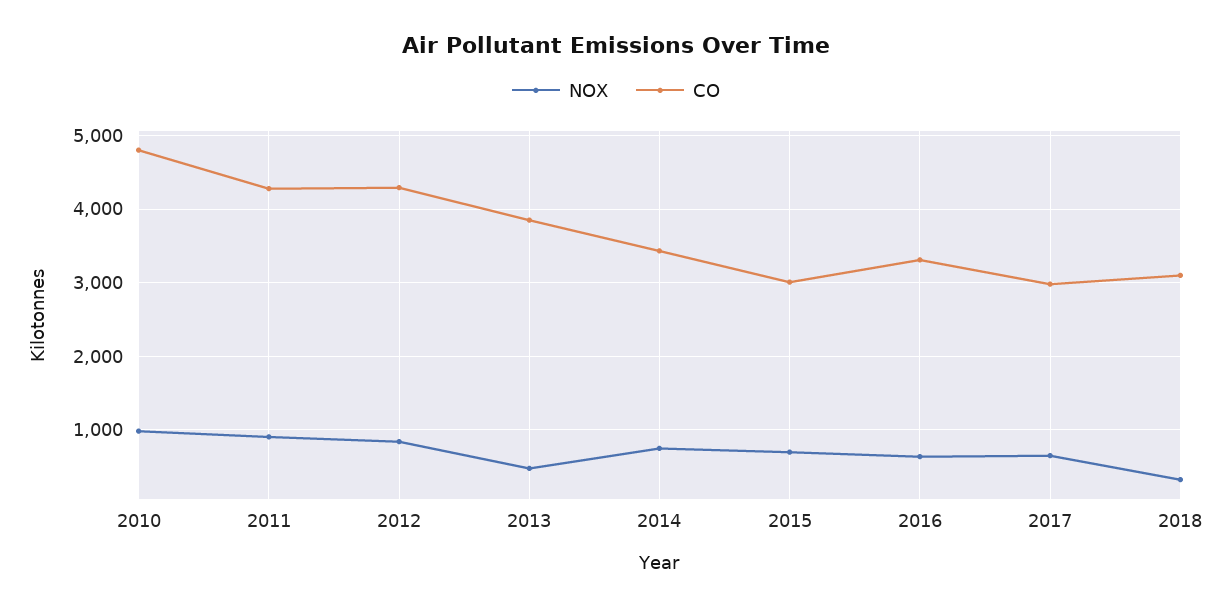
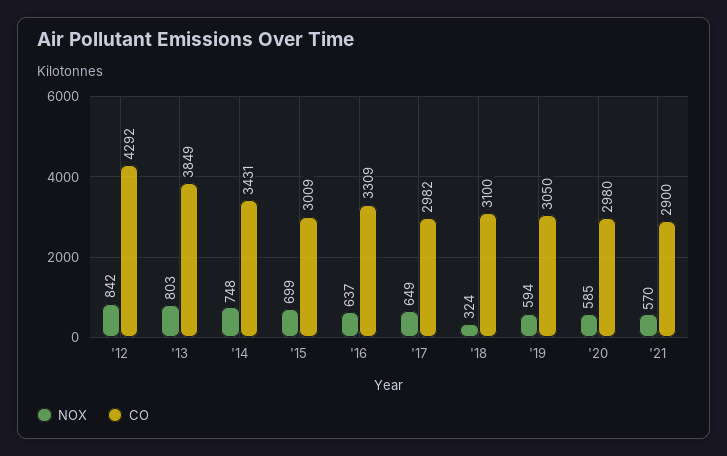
NOX, 2010: 1000 -> none
CO, 2010: 4800 -> none
NOX, 2011: 900 -> none
CO, 2011: 4300 -> none
NOX, 2013: 500 -> 803
NOX, '19: none -> 594
CO, '19: none -> 3050
NOX, '20: none -> 585
CO, '20: none -> 2980
NOX, '21: none -> 570
CO, '21: none -> 2900

